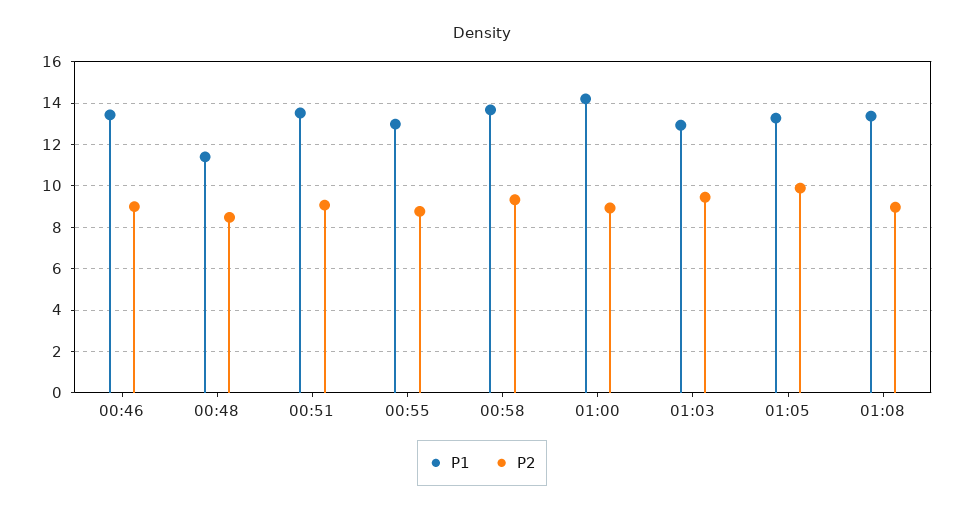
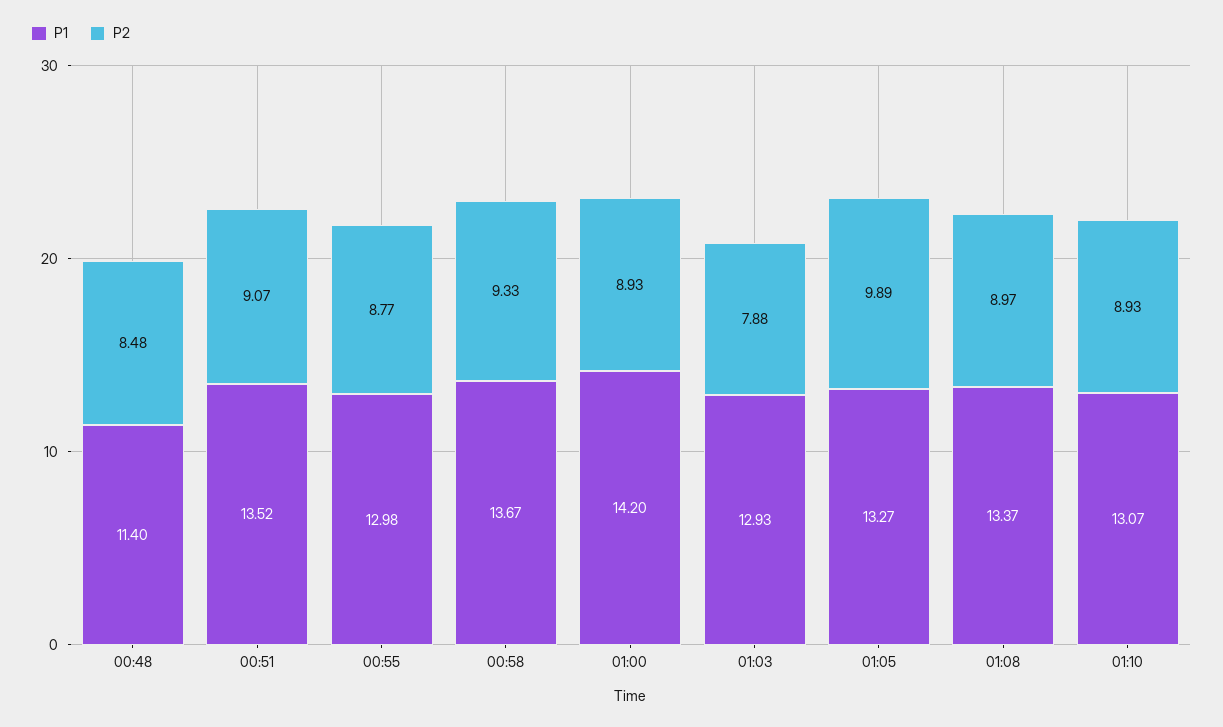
P1, 00:46: 13.5 -> none
P2, 00:46: 9 -> none
P2, 01:03: 9.5 -> 7.88
P1, 01:10: none -> 13.07
P2, 01:10: none -> 8.93

